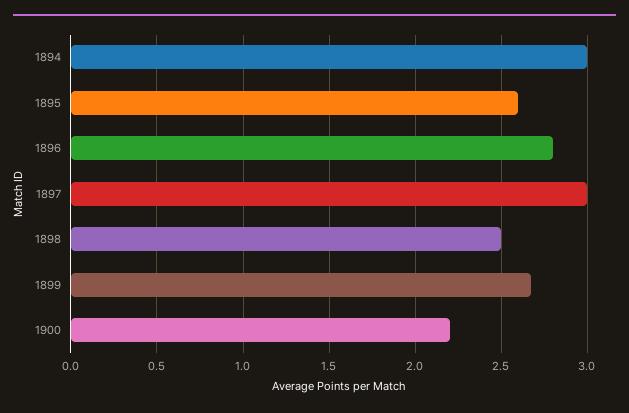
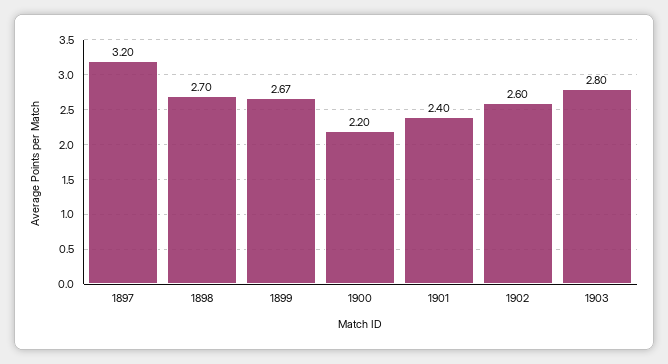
1894: 3 -> none
1895: 2.6 -> none
1896: 2.8 -> none
1897: 3 -> 3.2
1898: 2.5 -> 2.7
1901: none -> 2.4
1902: none -> 2.6
1903: none -> 2.8

